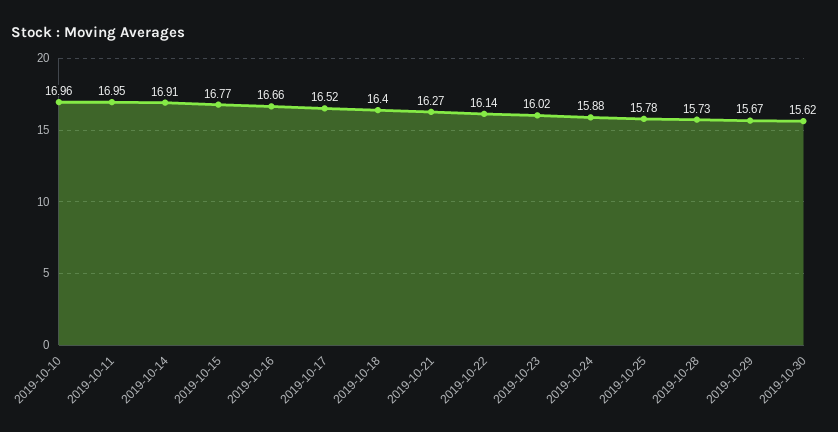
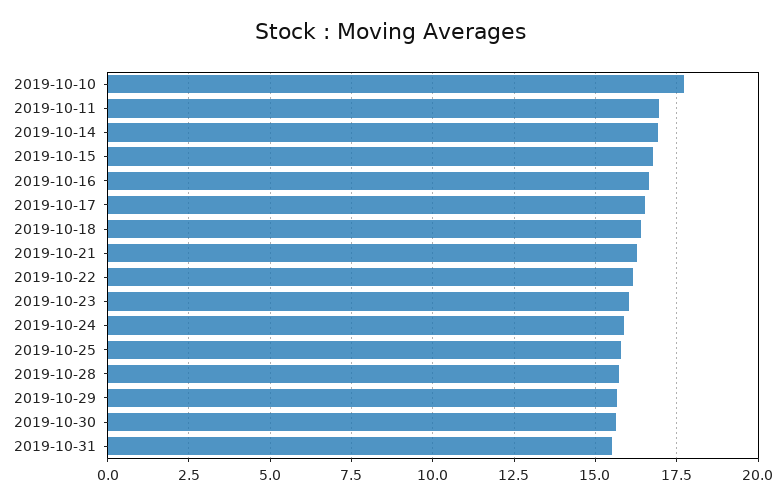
2019-10-10: 16.96 -> 17.75
2019-10-31: none -> 15.5

